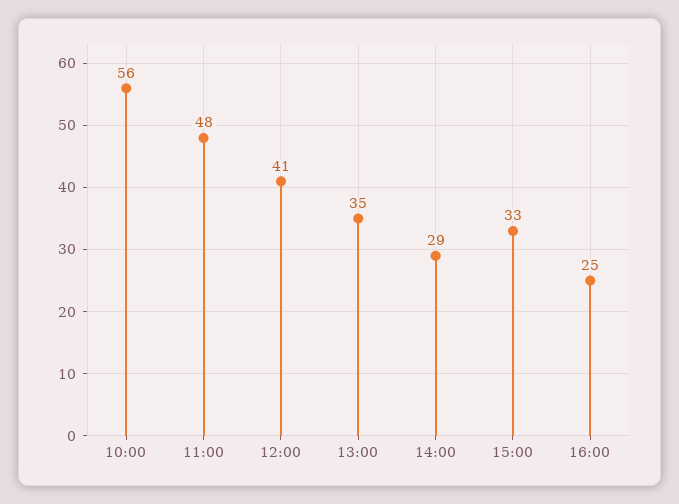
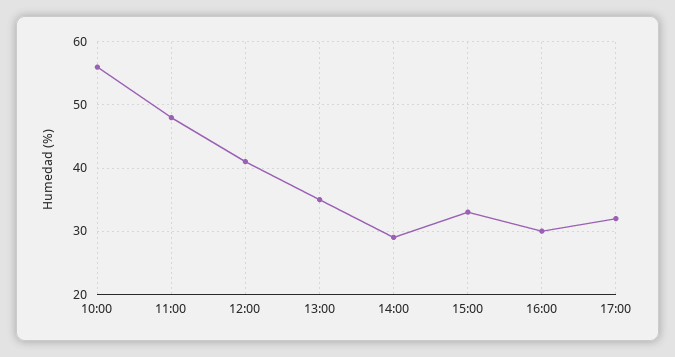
16:00: 25 -> 30
17:00: none -> 32

